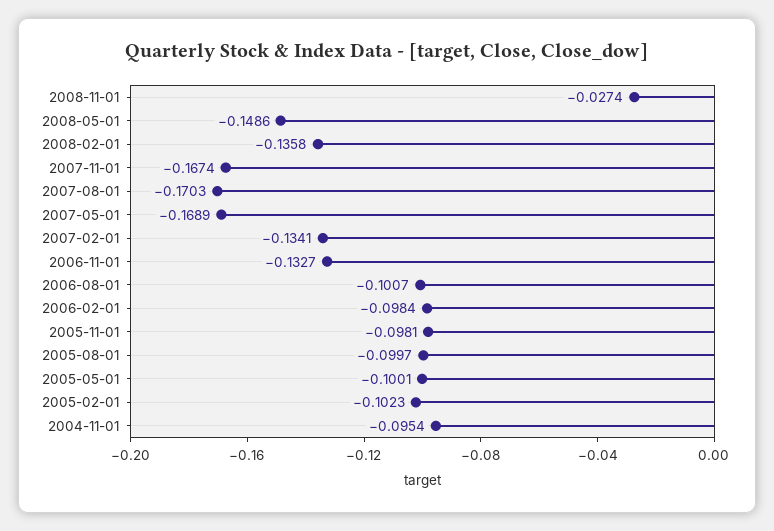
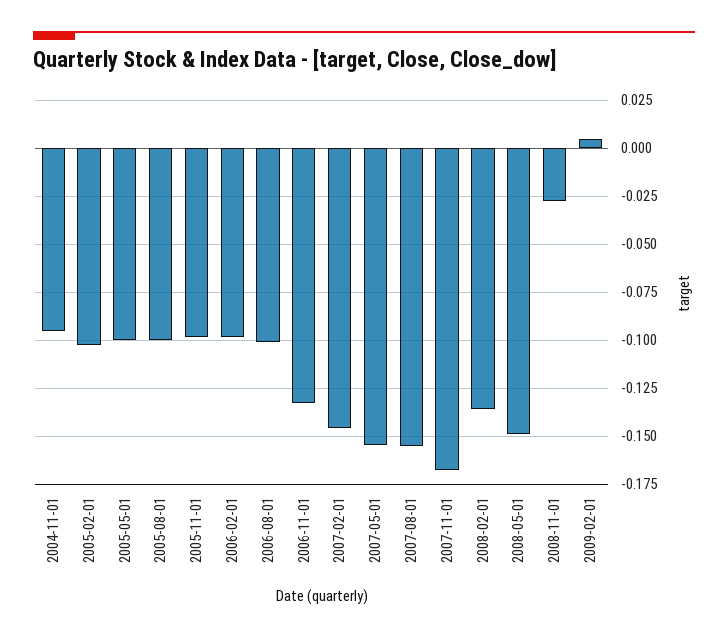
2007-08-01: -0.1703 -> -0.155
2007-05-01: -0.1689 -> -0.155
2007-02-01: -0.1341 -> -0.145
2009-02-01: none -> 0.005

